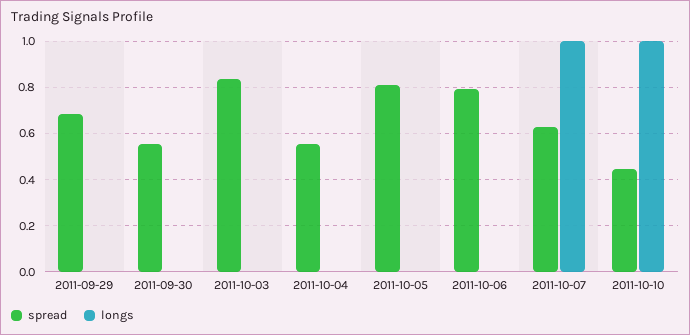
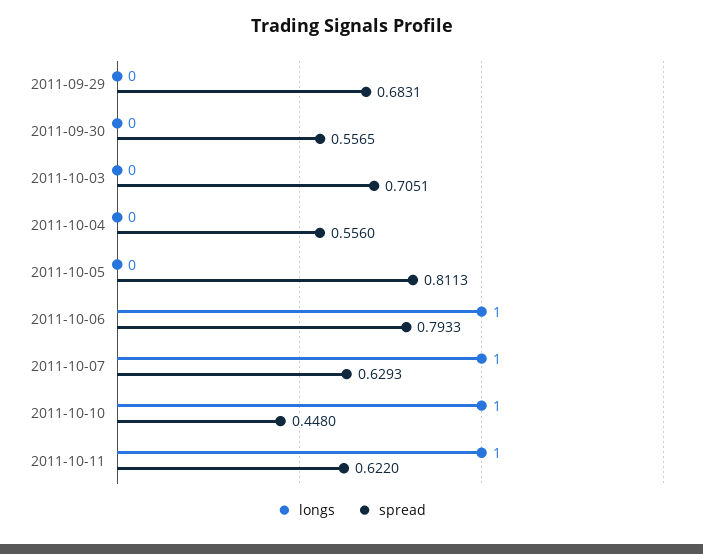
spread, 2011-10-03: 0.85 -> 0.7051
longs, 2011-10-06: 0 -> 1
longs, 2011-10-11: none -> 1
spread, 2011-10-11: none -> 0.622

